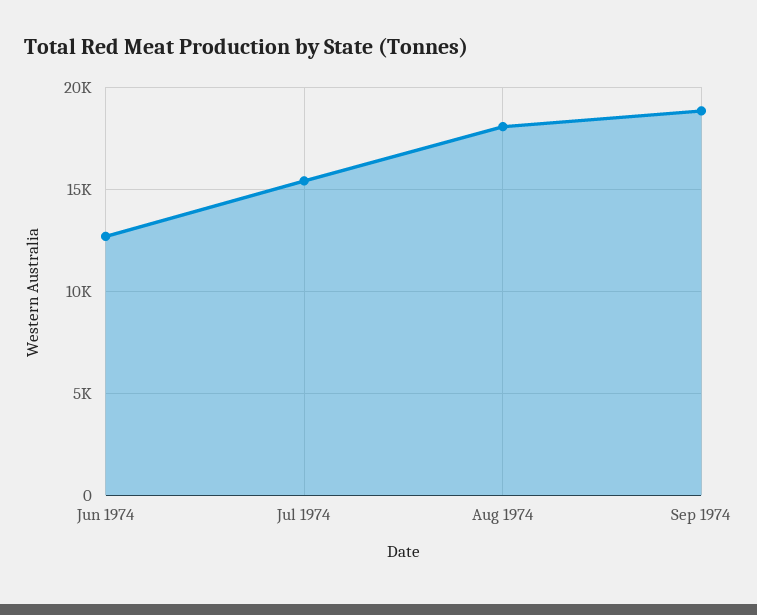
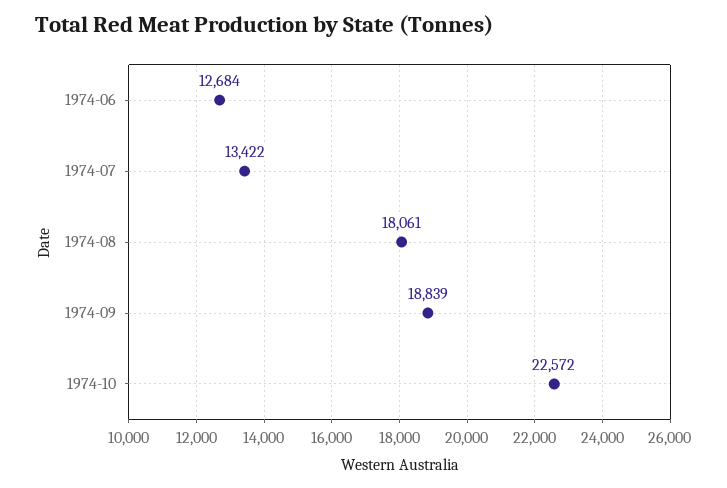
Jul 1974: 15500 -> 13422
1974-10: none -> 22572

